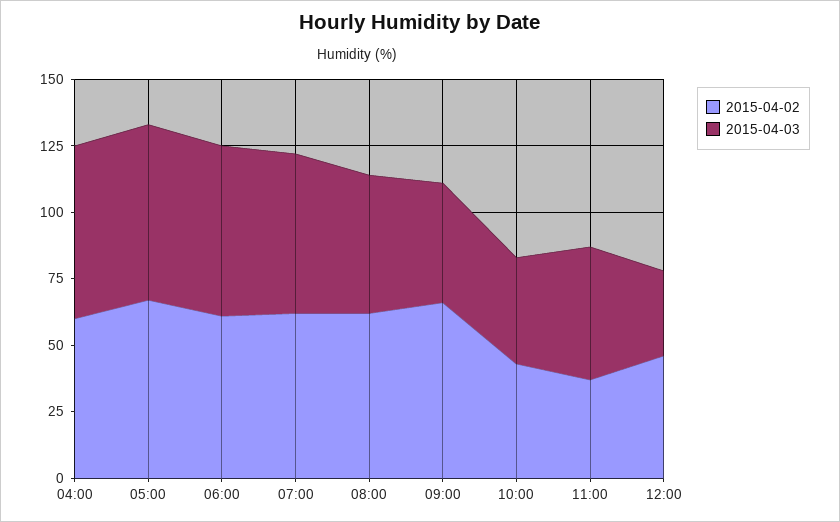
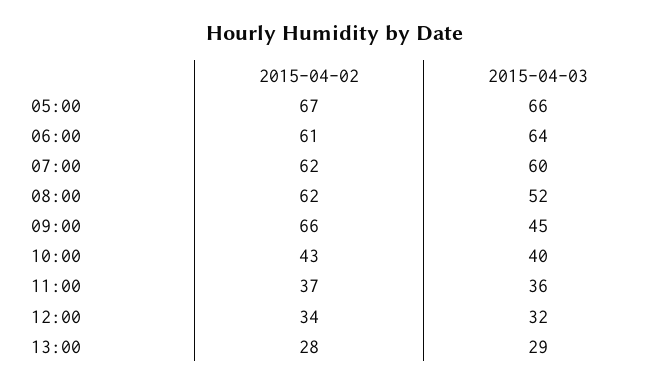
2015-04-02, 04:00: 60 -> none
2015-04-03, 04:00: 65 -> none
2015-04-03, 11:00: 50 -> 36
2015-04-02, 12:00: 45 -> 34
2015-04-02, 13:00: none -> 28
2015-04-03, 13:00: none -> 29

